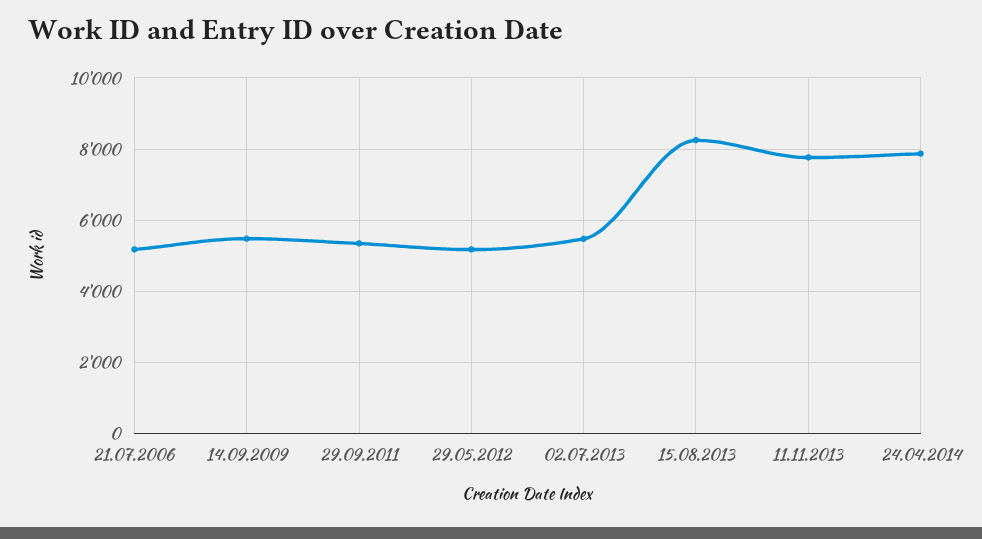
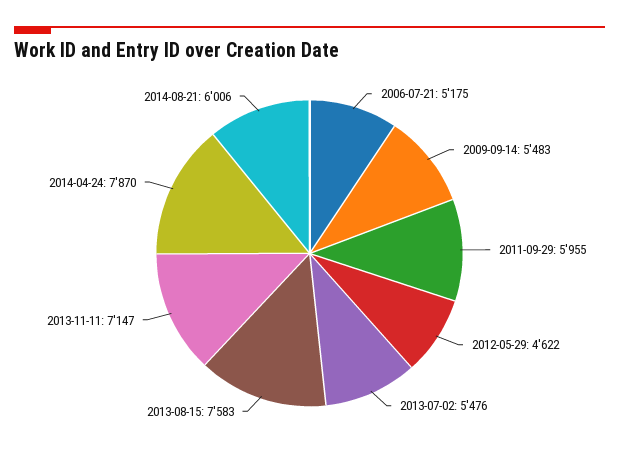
29.09.2011: 5400 -> 5955
29.05.2012: 5200 -> 4622
15.08.2013: 8200 -> 7583
11.11.2013: 7800 -> 7147
2014-08-21: none -> 6006

